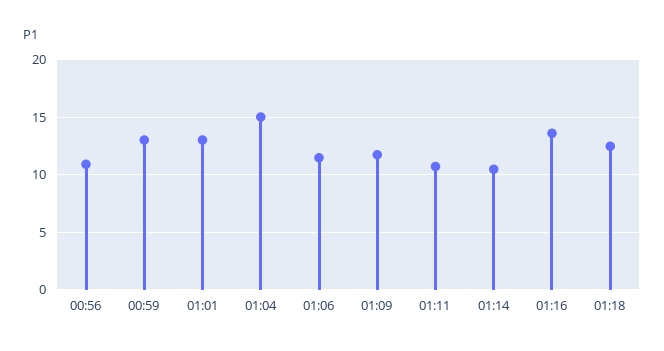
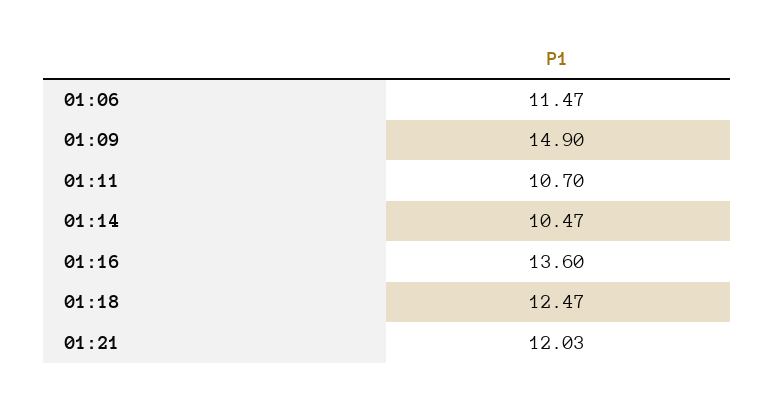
00:56: 11 -> none
00:59: 13 -> none
01:01: 13 -> none
01:04: 15 -> none
01:09: 12 -> 14.9
01:21: none -> 12.03

